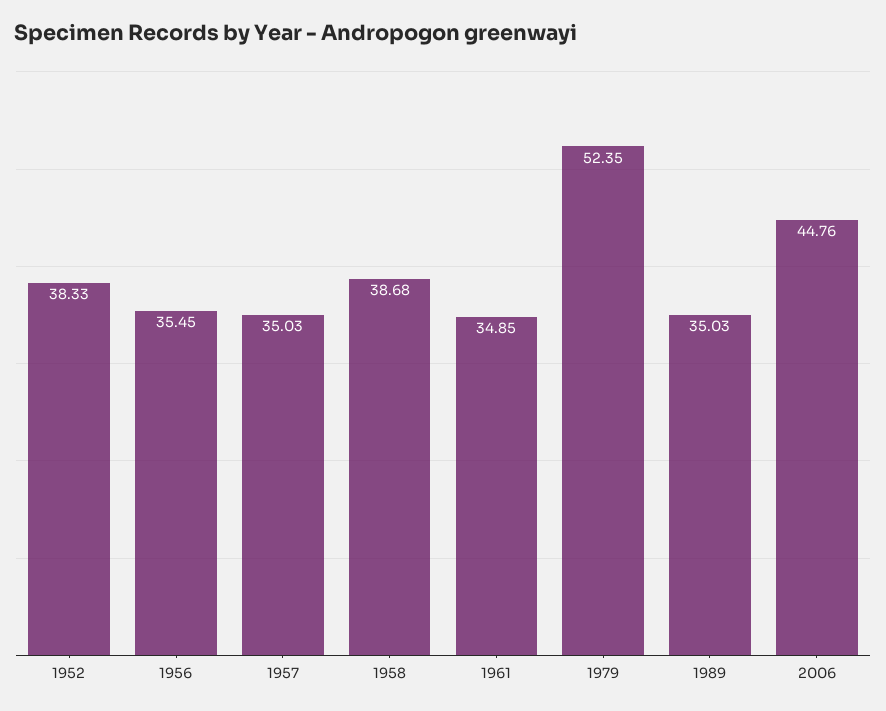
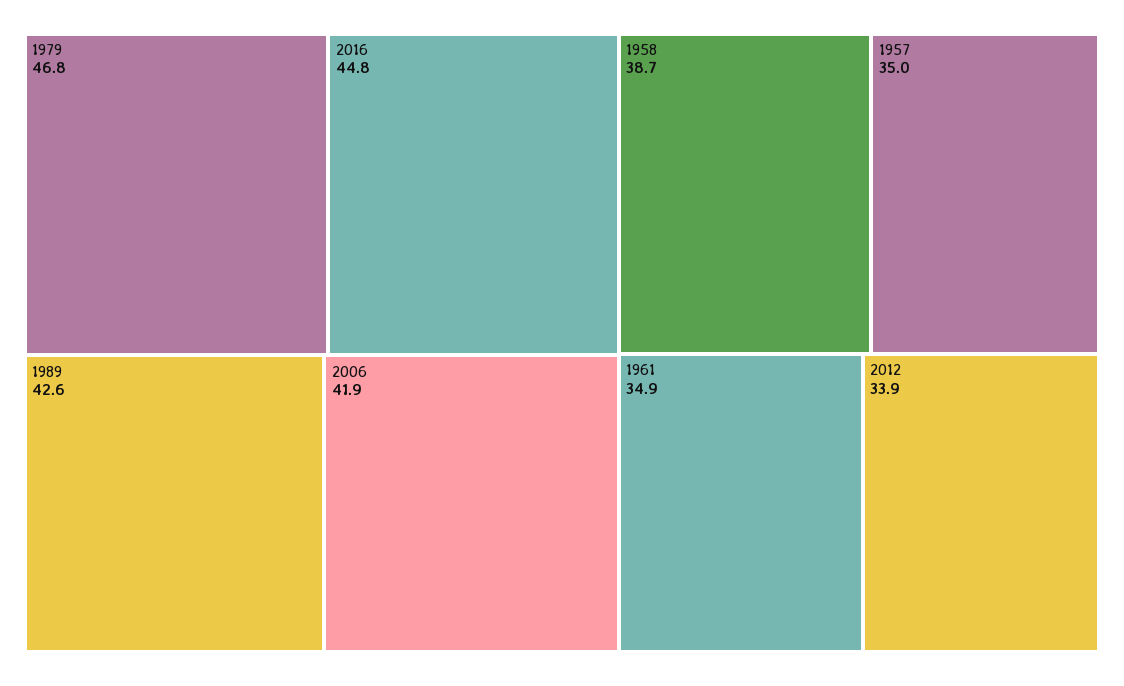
1952: 38.33 -> none
1956: 35.45 -> none
1979: 52.35 -> 46.8
1989: 35.03 -> 42.6
2006: 44.76 -> 41.9
2016: none -> 44.8
2012: none -> 33.9

